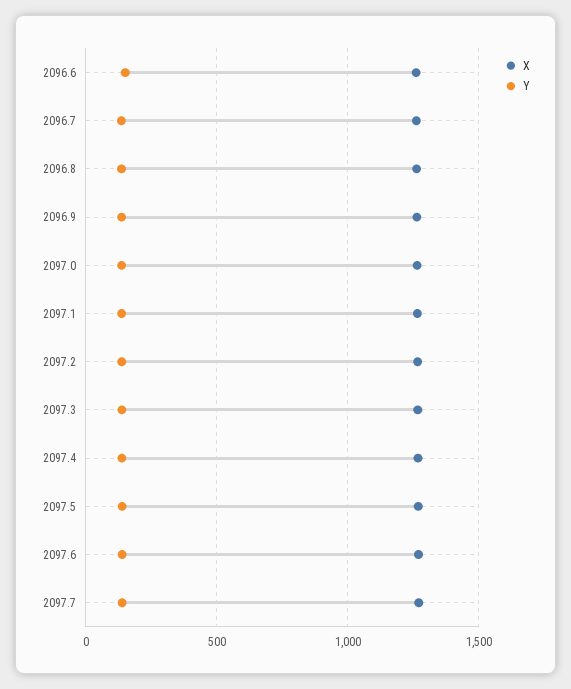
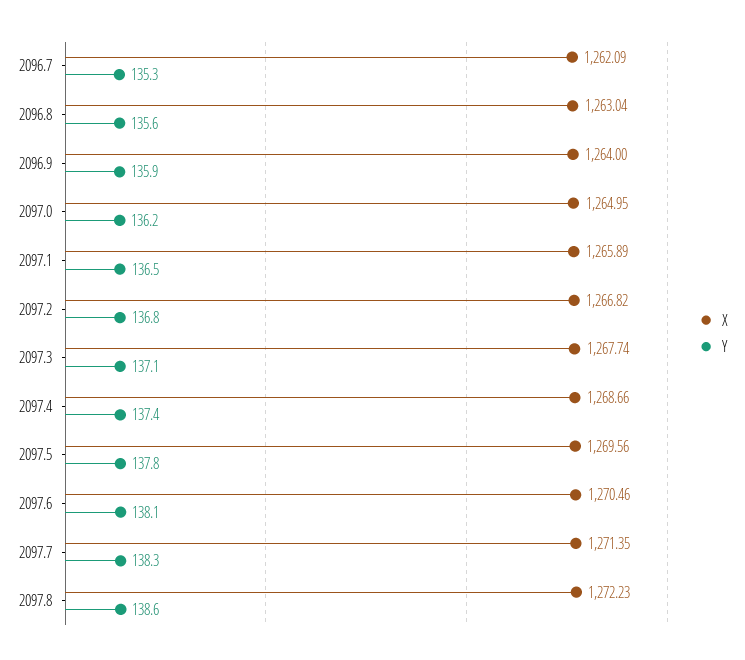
X, 2096.6: 1250 -> none
Y, 2096.6: 150 -> none
X, 2097.8: none -> 1272.23
Y, 2097.8: none -> 138.6

